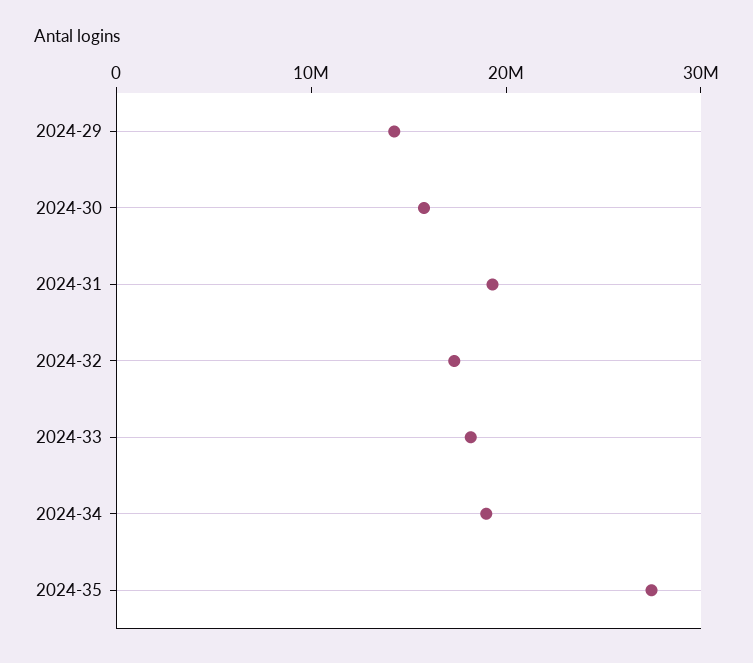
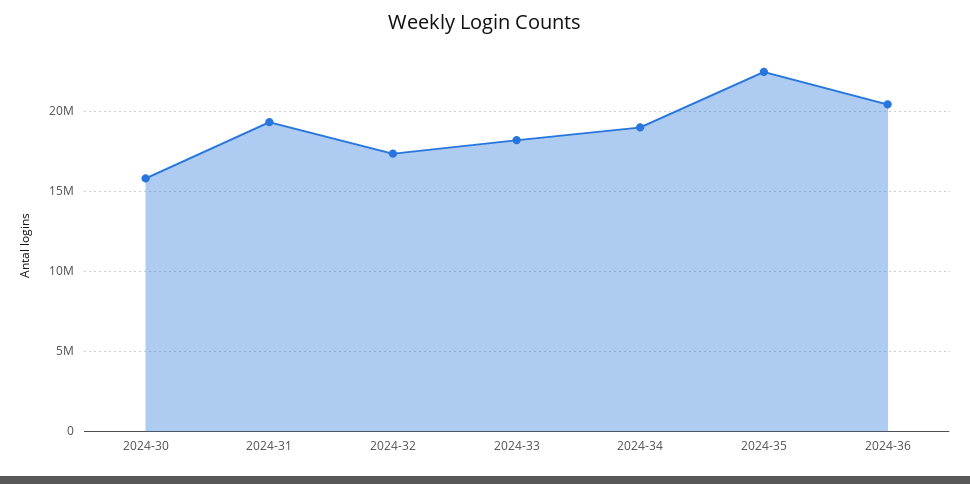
2024-29: 14000000 -> none
2024-35: 28000000 -> 22500000
2024-36: none -> 20500000

